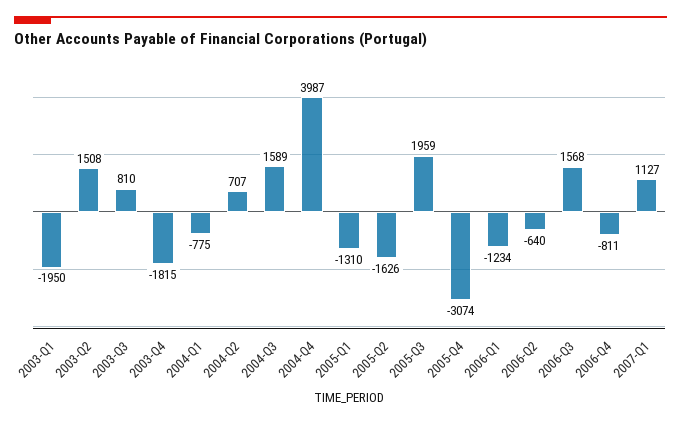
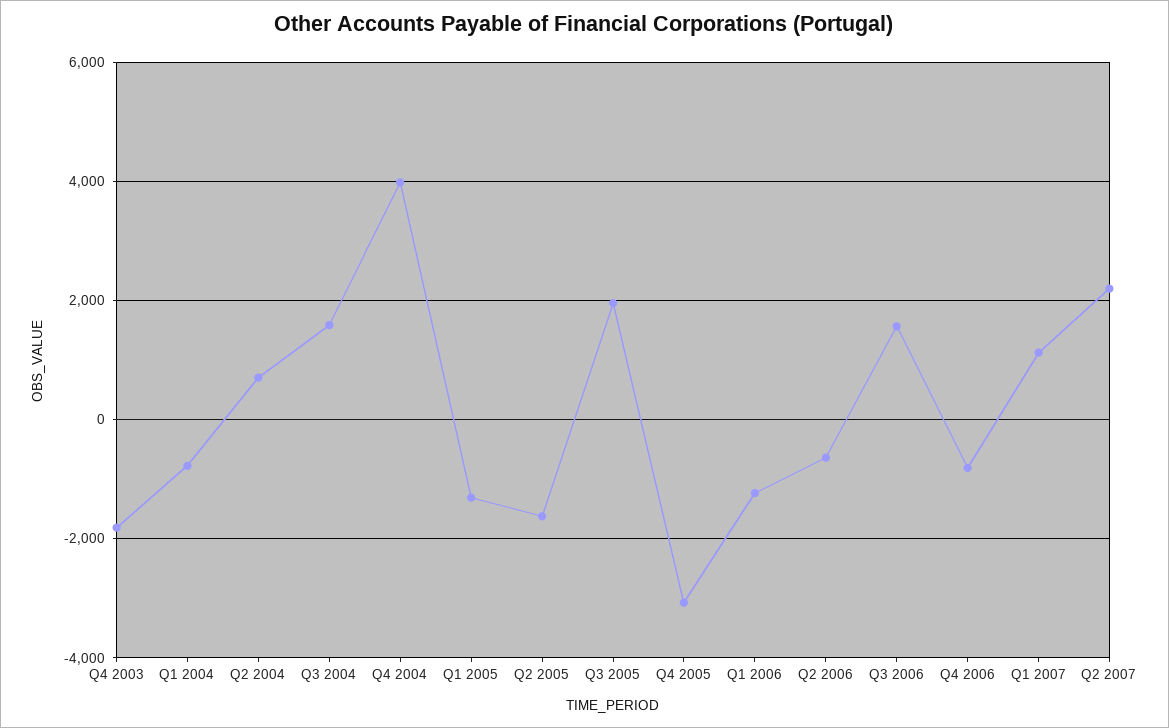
2003-Q1: -1950 -> none
2003-Q2: 1508 -> none
2003-Q3: 810 -> none
Q2 2007: none -> 2200

